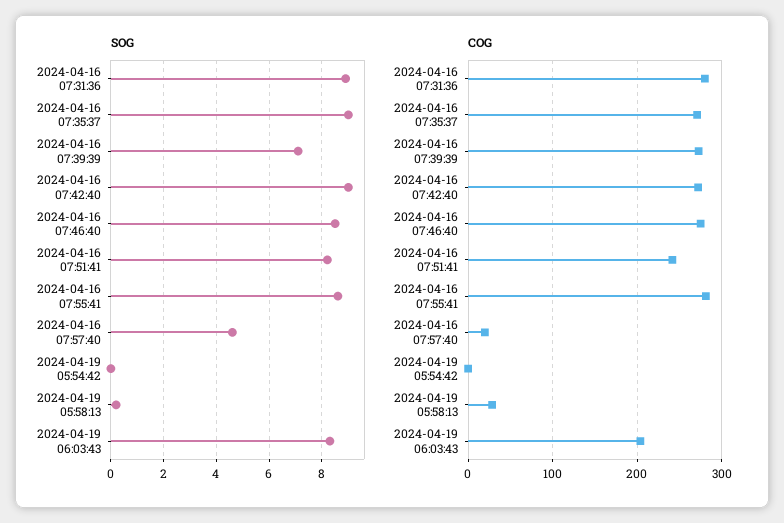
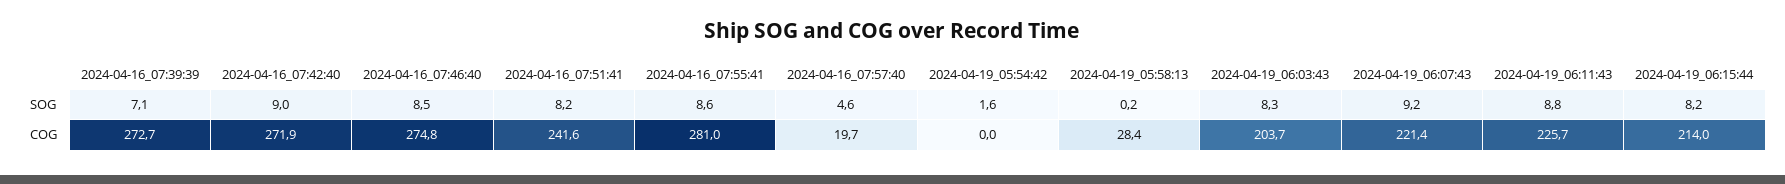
SOG, 2024-04-16 07:31:36: 9 -> none
SOG, 2024-04-16 07:35:37: 9 -> none
SOG, 2024-04-19 05:54:42: 0 -> 1.6
COG, 2024-04-16 07:31:36: 280 -> none
COG, 2024-04-16 07:35:37: 270 -> none
SOG, 2024-04-19_06:07:43: none -> 9.2
SOG, 2024-04-19_06:11:43: none -> 8.8
SOG, 2024-04-19_06:15:44: none -> 8.2
COG, 2024-04-19_06:07:43: none -> 221.4
COG, 2024-04-19_06:11:43: none -> 225.7
COG, 2024-04-19_06:15:44: none -> 214

